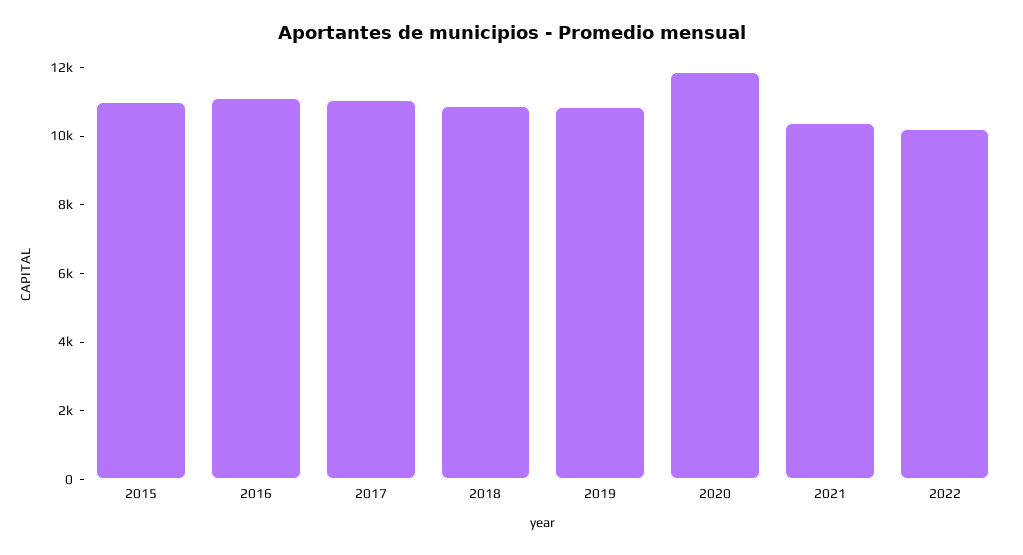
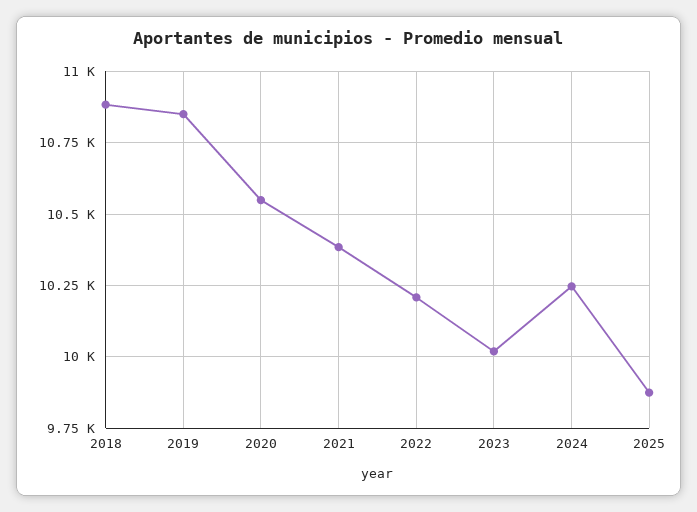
2015: 11000 -> none
2016: 11000 -> none
2017: 11000 -> none
2020: 12000 -> 10550
2023: none -> 10025
2024: none -> 10250
2025: none -> 9875

